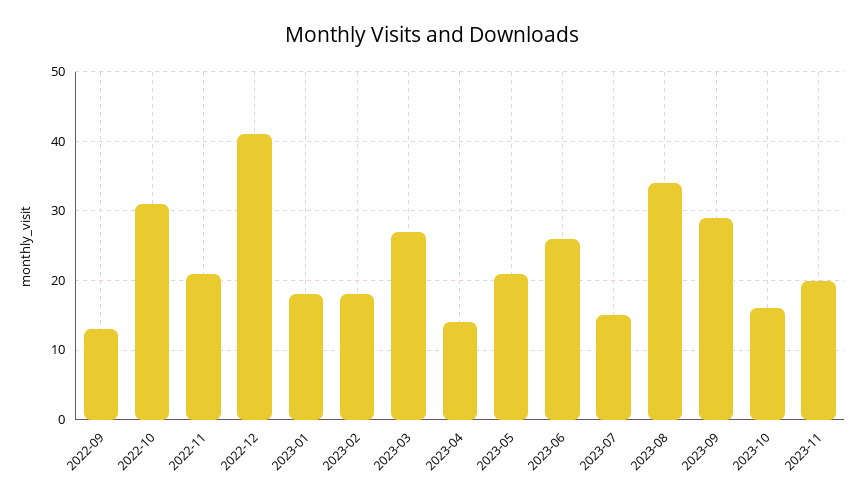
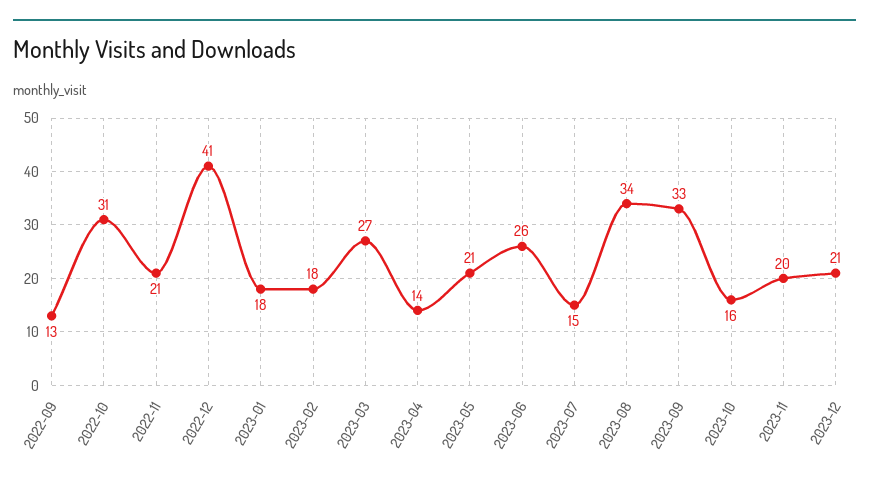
2023-09: 29 -> 33
2023-12: none -> 21

